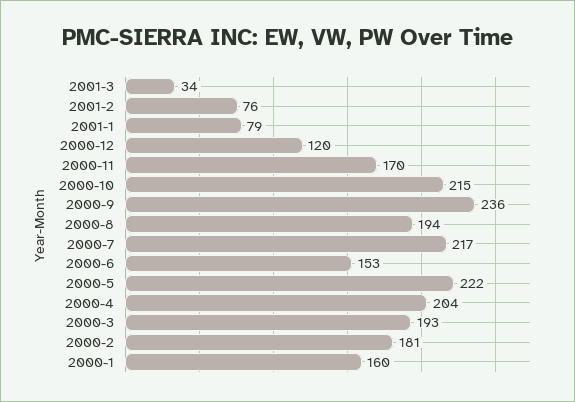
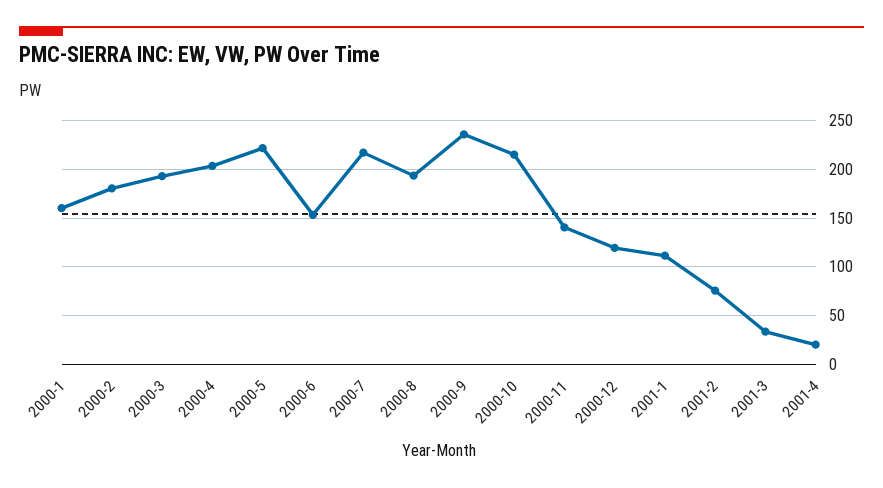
2001-1: 79 -> 110
2000-11: 170 -> 140
2001-4: none -> 20

